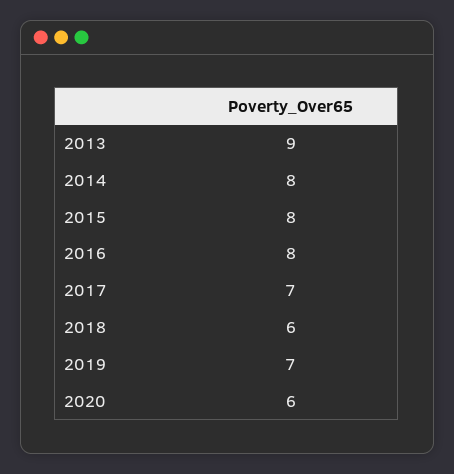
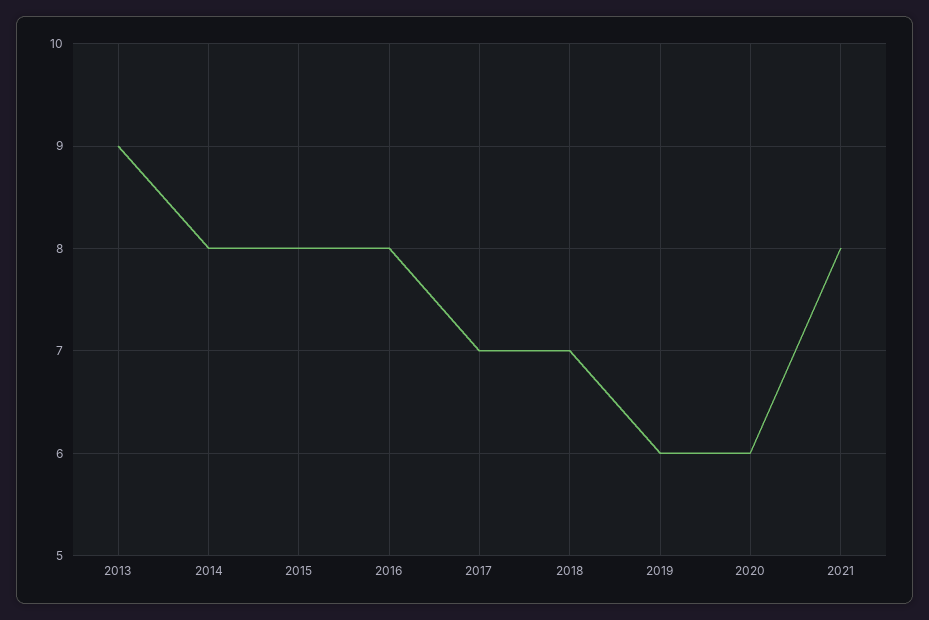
2018: 6 -> 7
2019: 7 -> 6
2021: none -> 8

